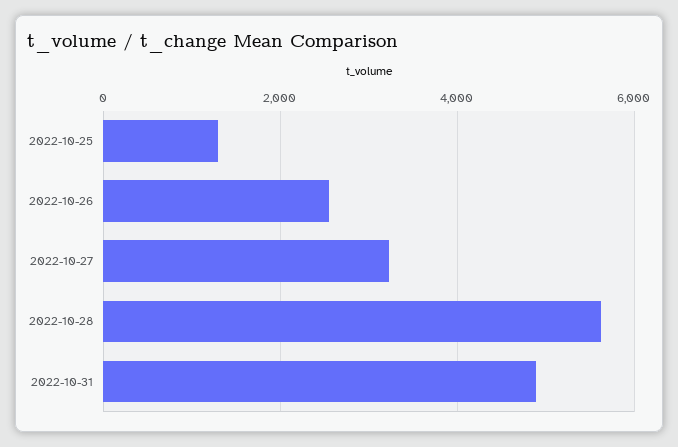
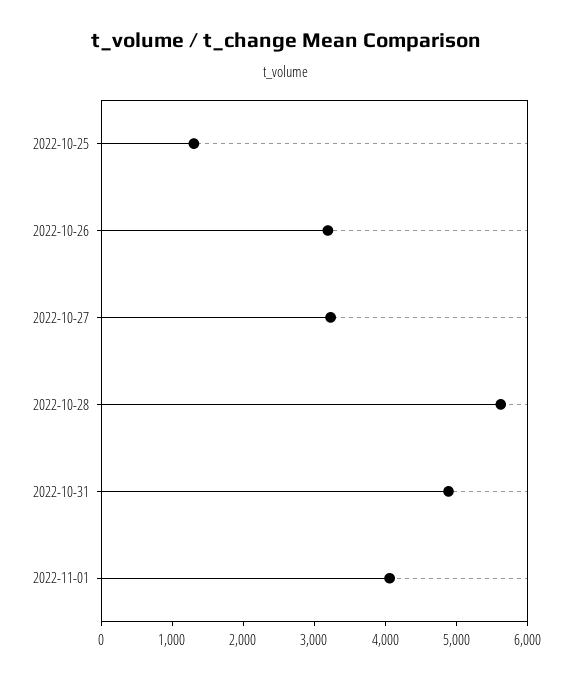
2022-10-26: 2600 -> 3200
2022-11-01: none -> 4000

